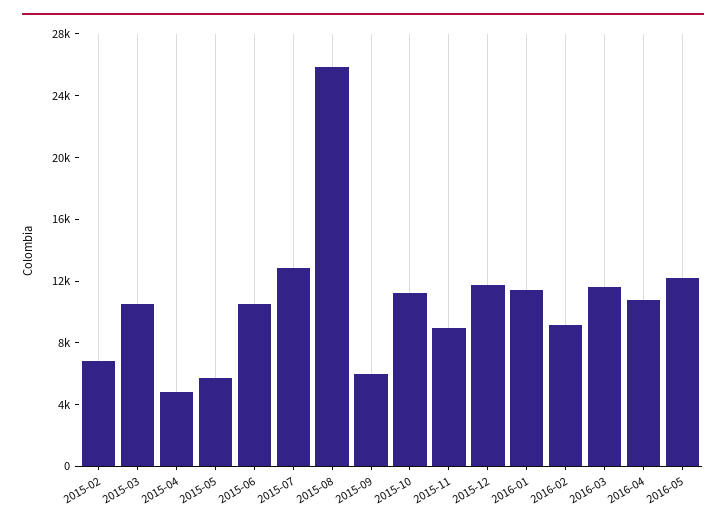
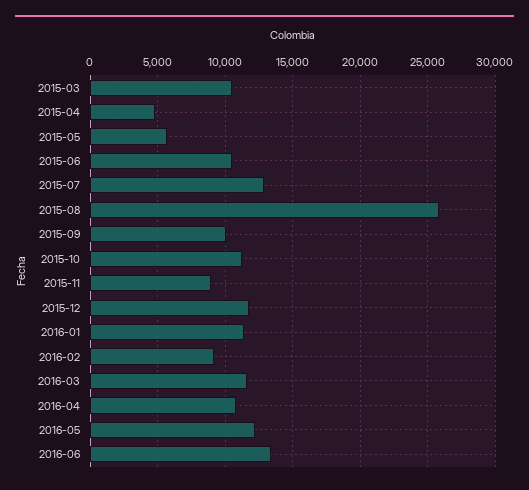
2015-02: 7000 -> none
2015-09: 6000 -> 10000
2016-06: none -> 13500

